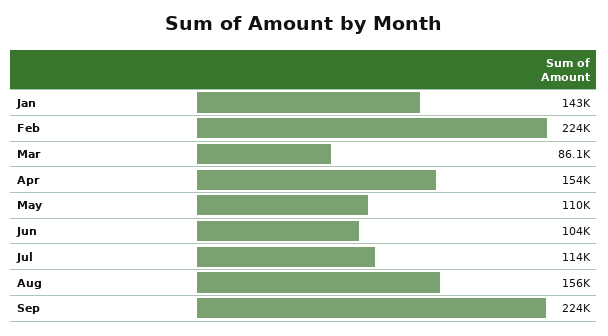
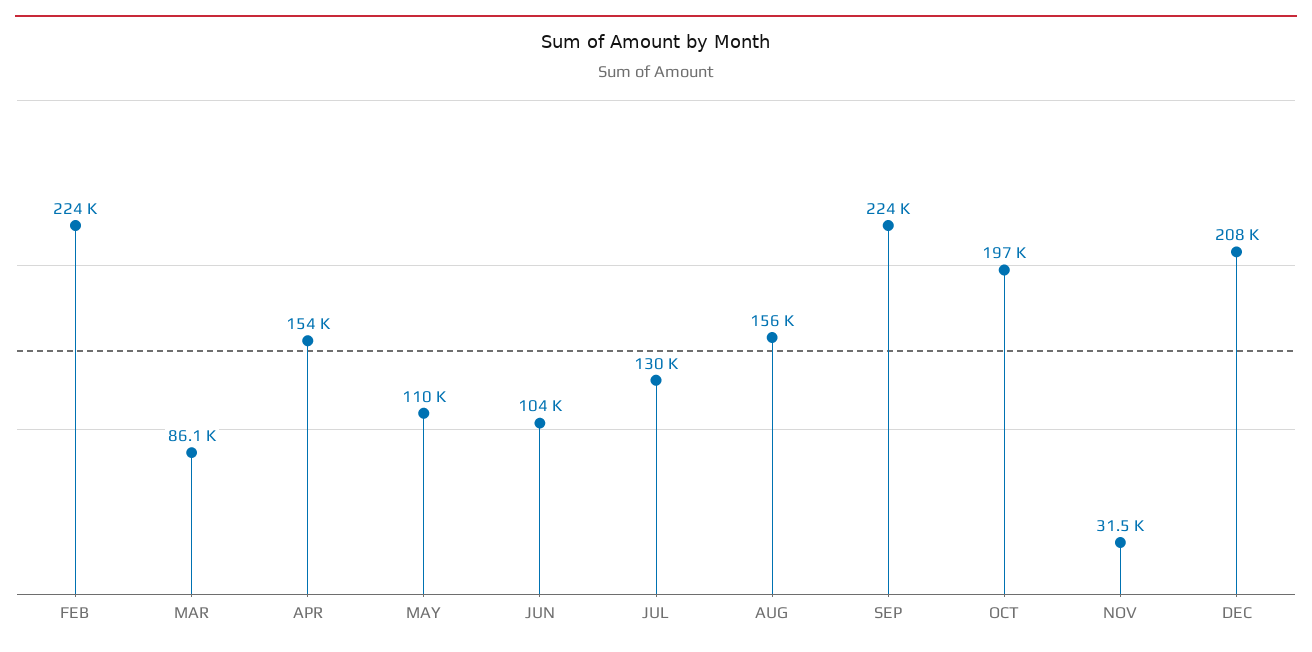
Jan: 143000 -> none
Jul: 114000 -> 130000
OCT: none -> 197000
NOV: none -> 31500
DEC: none -> 208000

